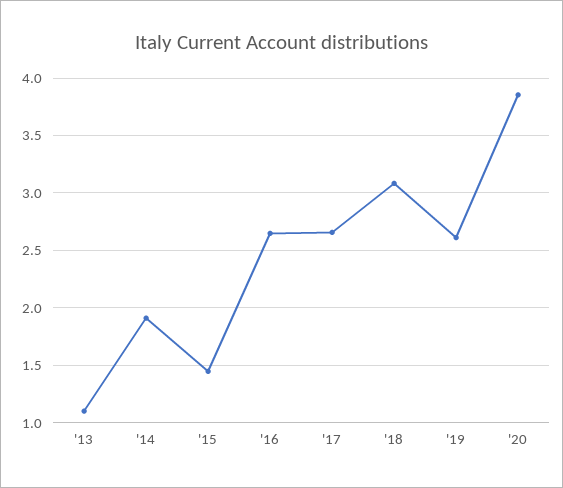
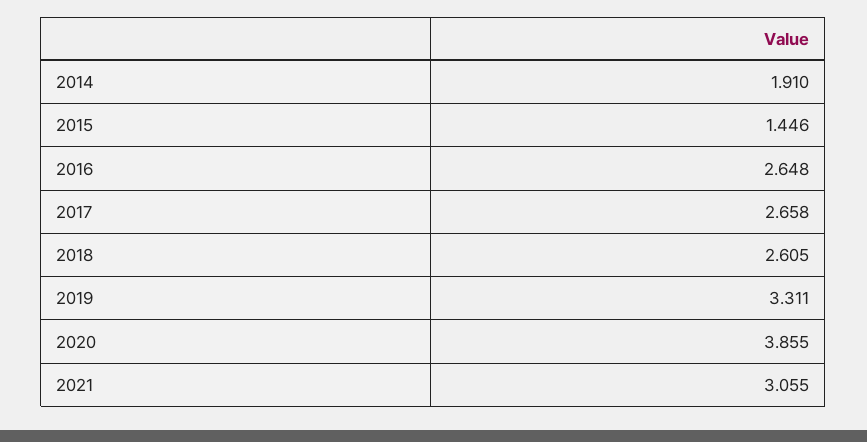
'13: 1.1 -> none
'18: 3.1 -> 2.605
'19: 2.6 -> 3.311
2021: none -> 3.055

